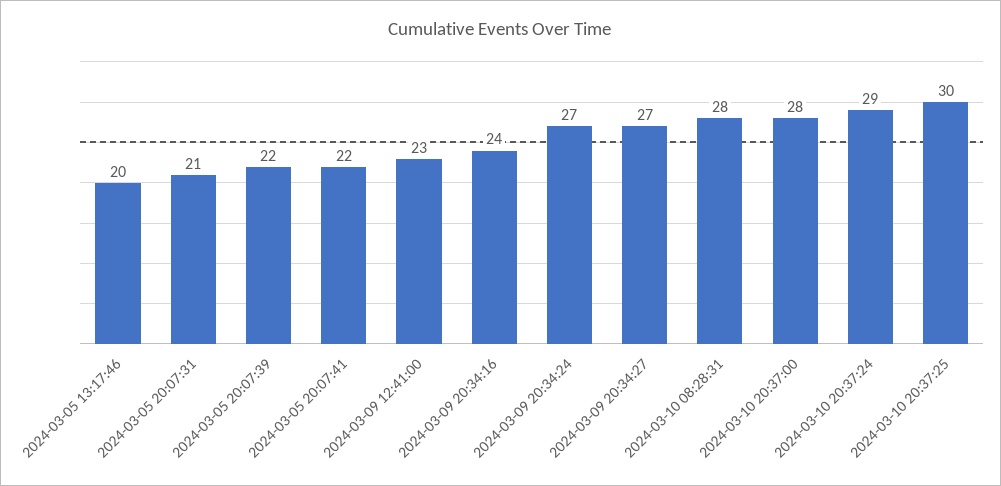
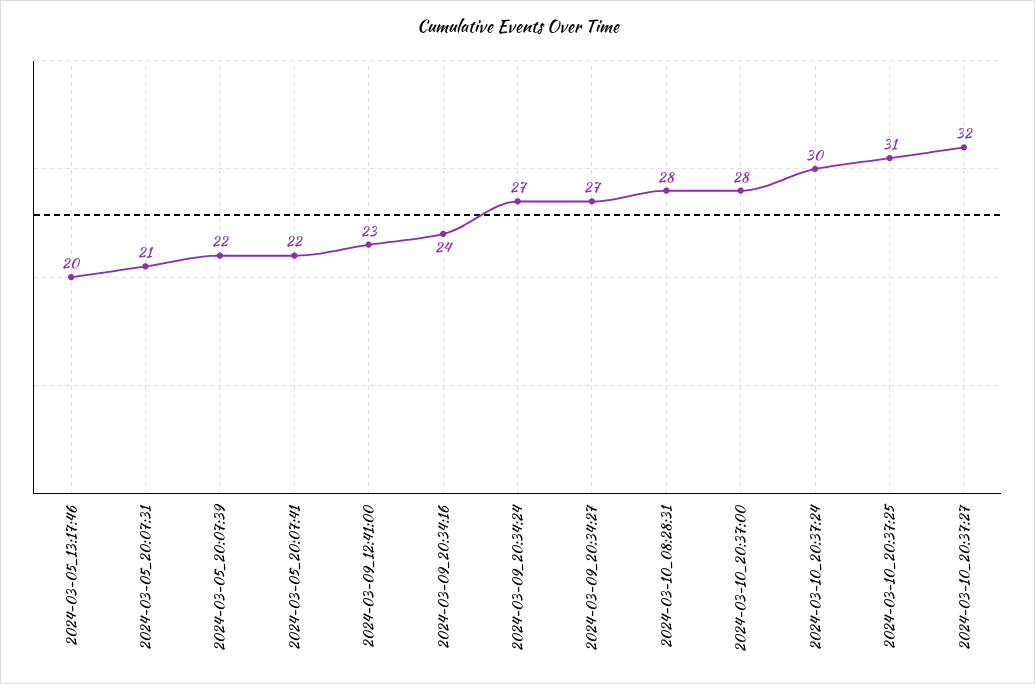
2024-03-10 20:37:24: 29 -> 30
2024-03-10 20:37:25: 30 -> 31
2024-03-10_20:37:27: none -> 32

